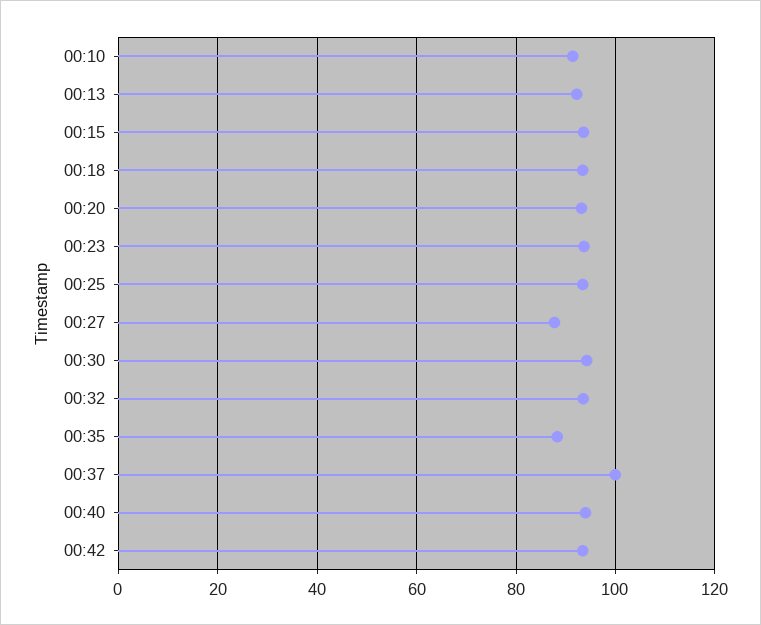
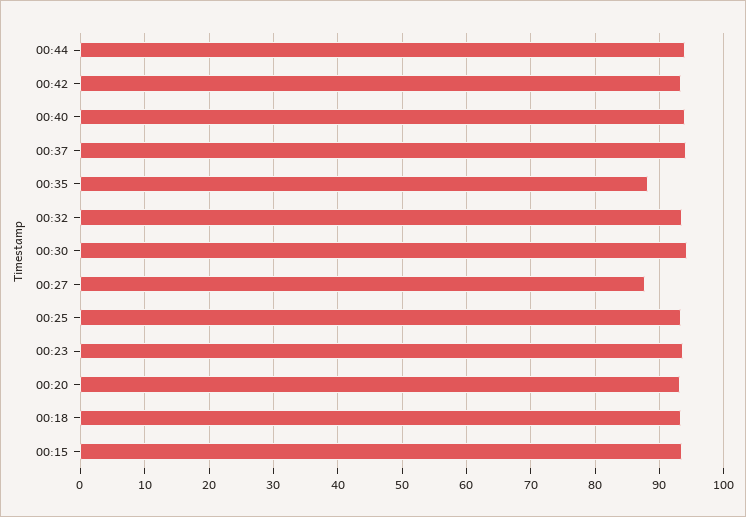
00:10: 92 -> none
00:13: 92 -> none
00:37: 100 -> 94
00:44: none -> 94

